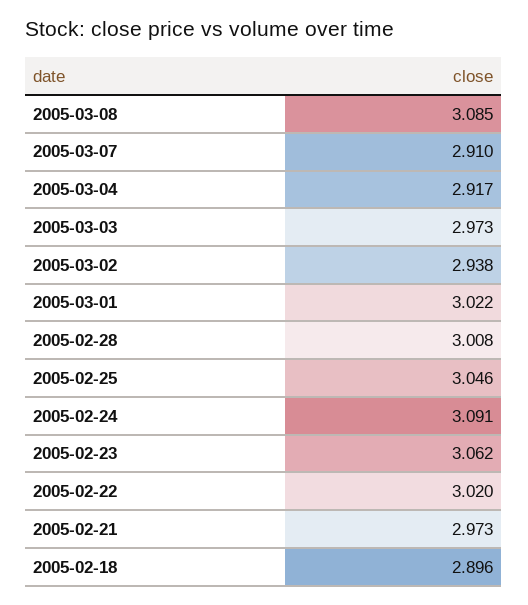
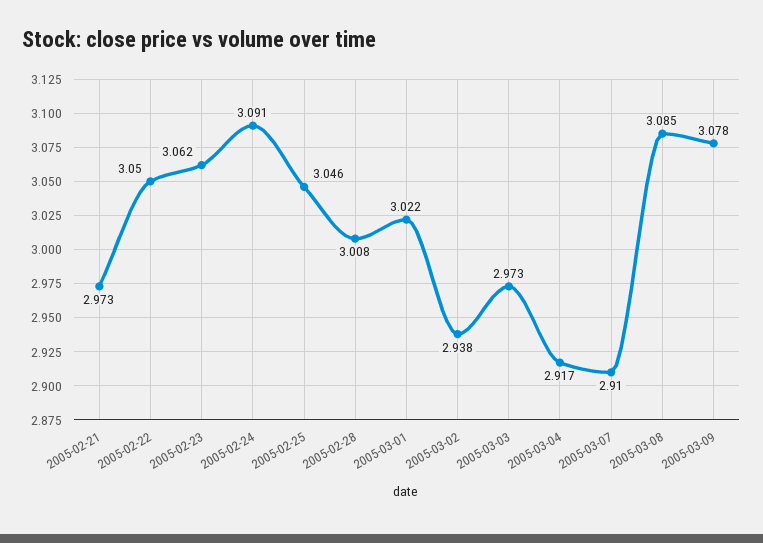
2005-02-22: 3.02 -> 3.05
2005-02-18: 2.896 -> none
2005-03-09: none -> 3.078

